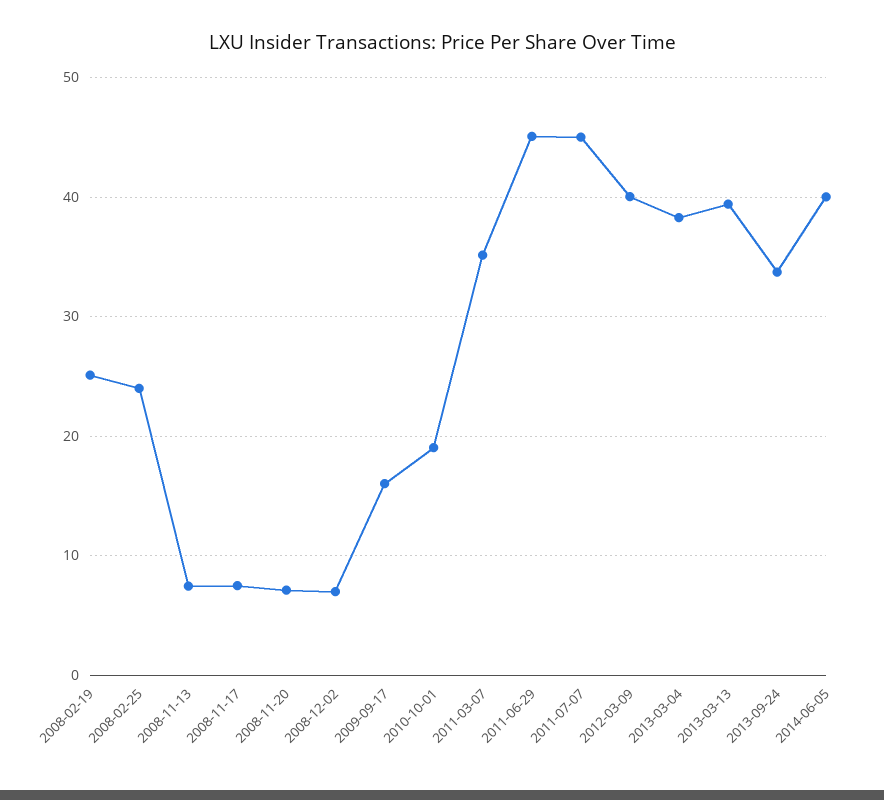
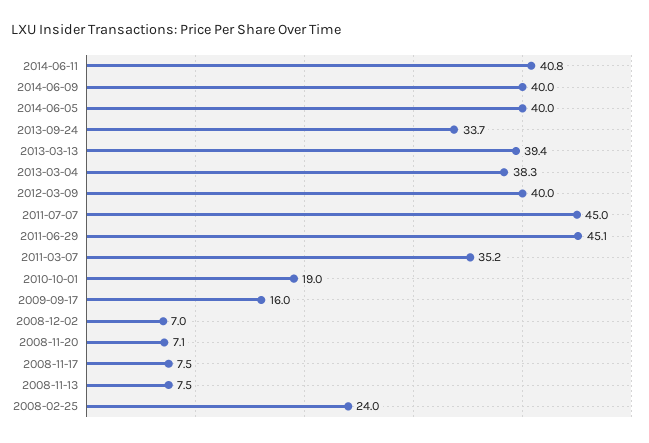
2008-02-19: 25 -> none
2014-06-11: none -> 40.8
2014-06-09: none -> 40

